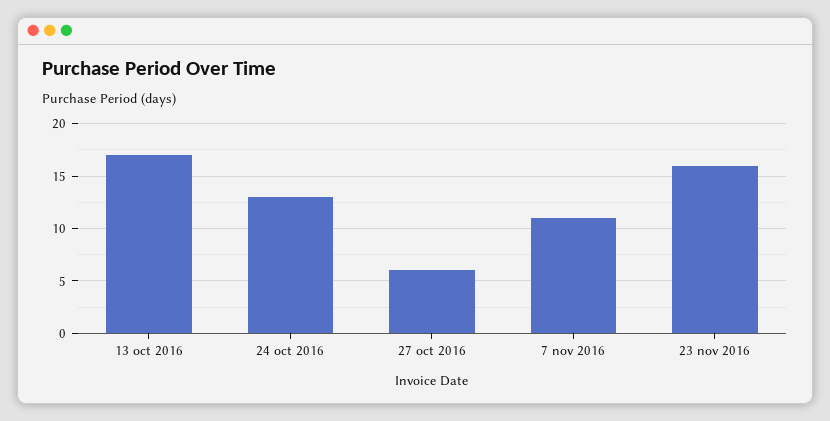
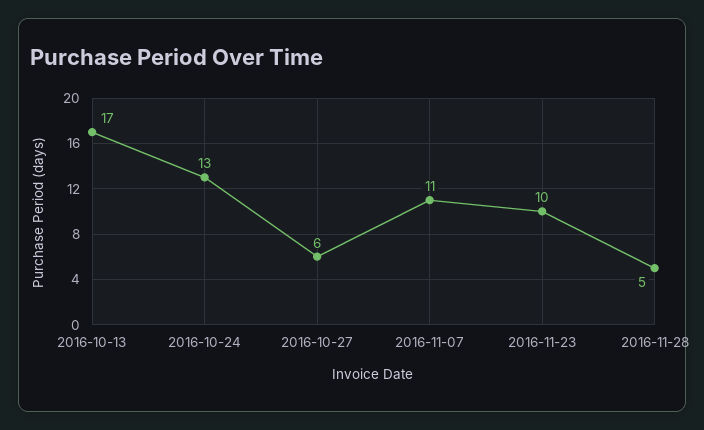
23 nov 2016: 16 -> 10
2016-11-28: none -> 5

